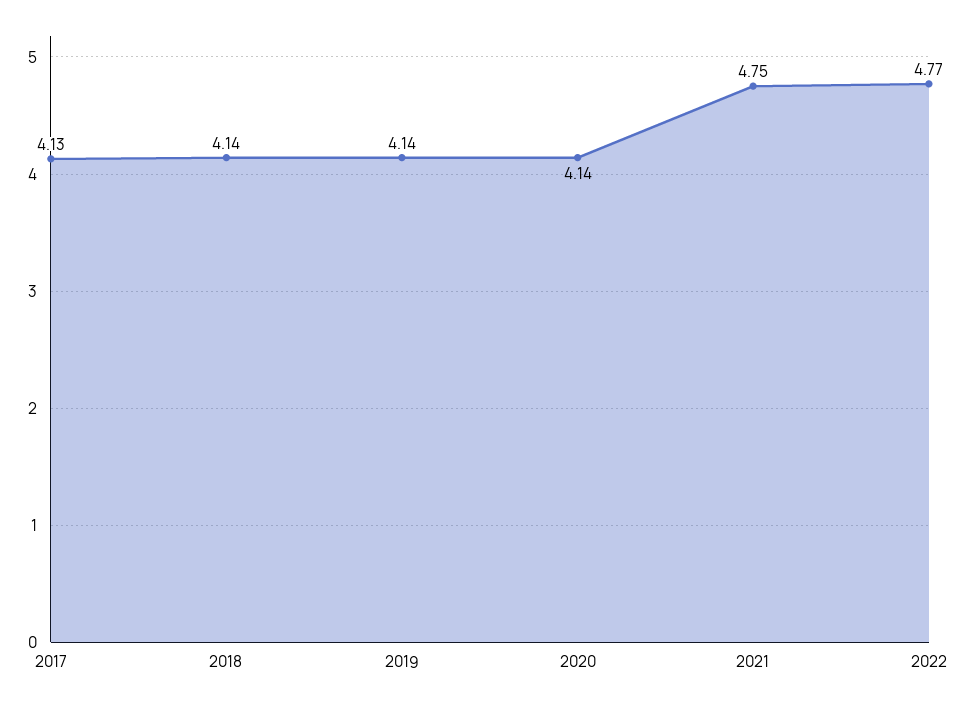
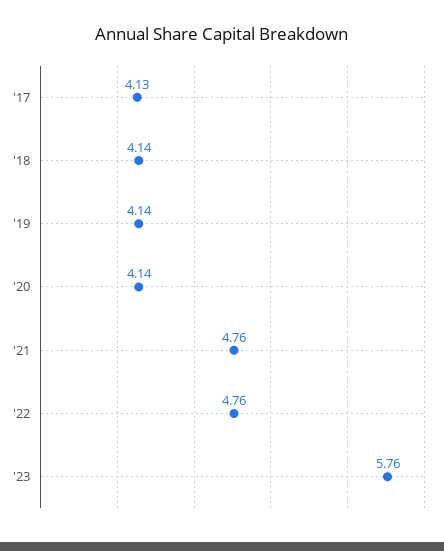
2021: 4.75 -> 4.76
2022: 4.77 -> 4.76
'23: none -> 5.76

